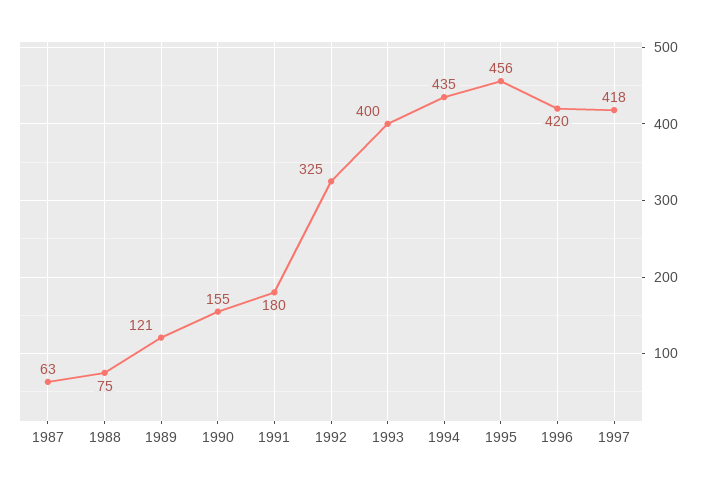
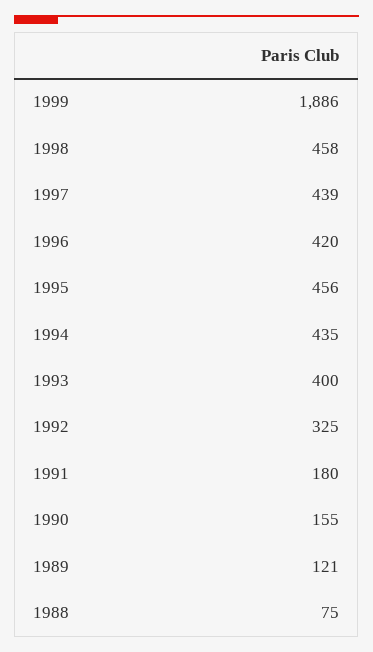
1987: 63 -> none
1997: 418 -> 439
1999: none -> 1886
1998: none -> 458

